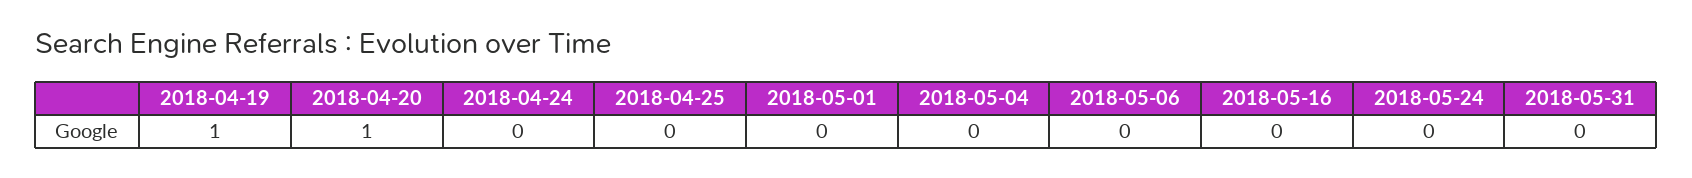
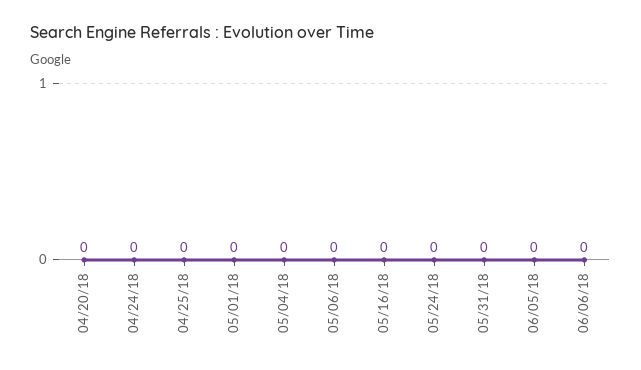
2018-04-19: 1 -> none
2018-04-20: 1 -> 0
06/05/18: none -> 0
06/06/18: none -> 0

